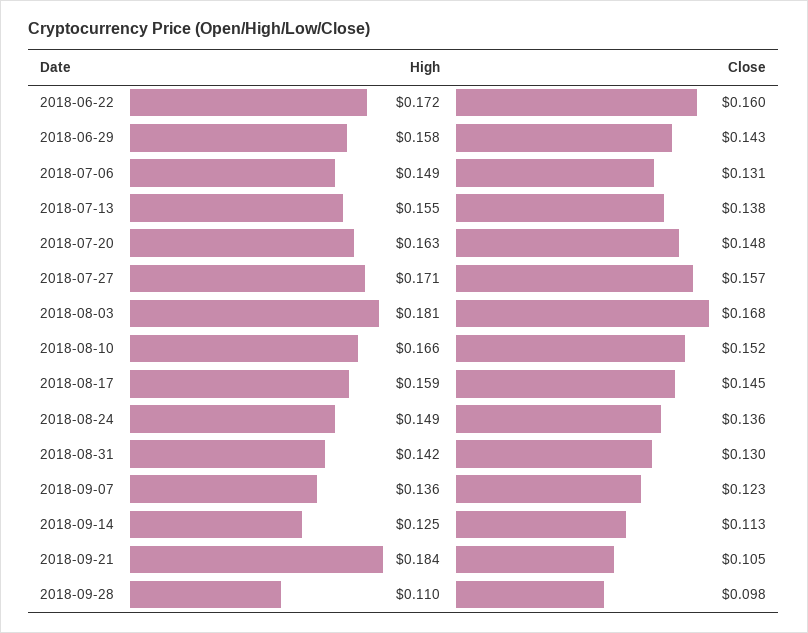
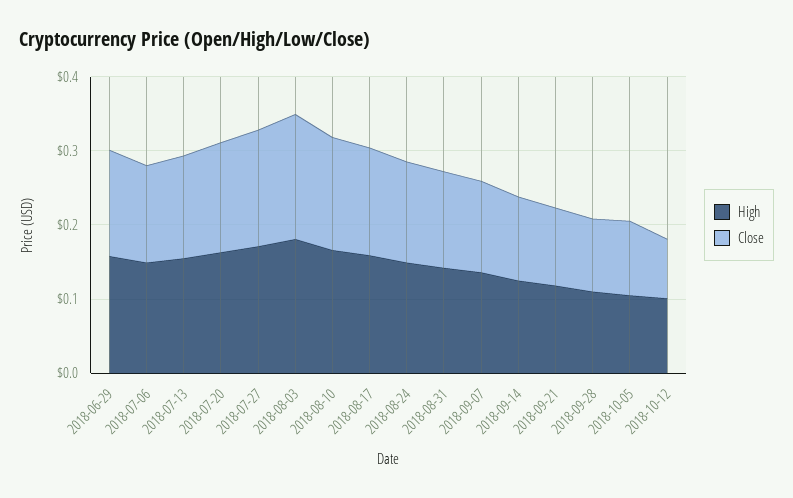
High, 2018-06-22: 0.172 -> none
Close, 2018-06-22: 0.16 -> none
High, 2018-09-21: 0.184 -> 0.12
High, 2018-10-05: none -> 0.1
Close, 2018-10-05: none -> 0.1
High, 2018-10-12: none -> 0.1
Close, 2018-10-12: none -> 0.08

